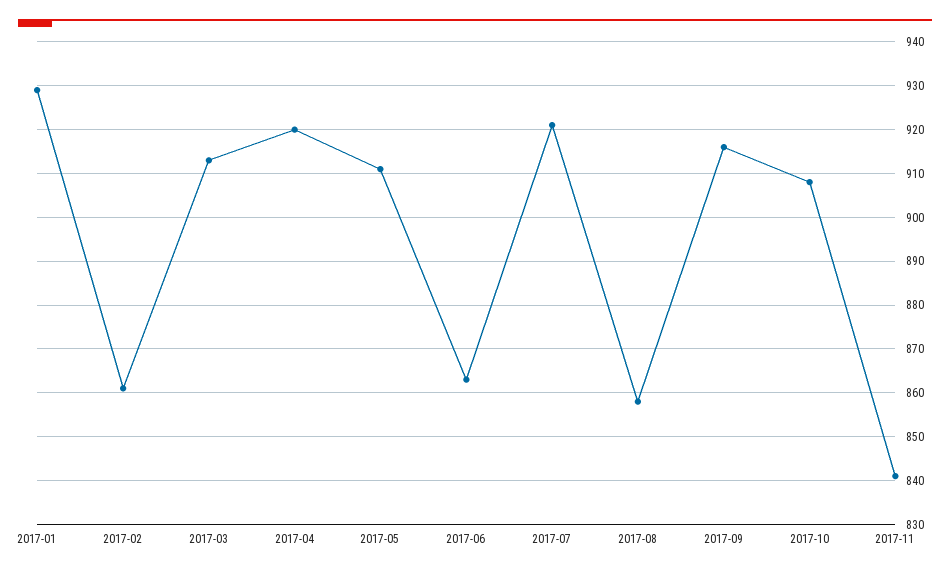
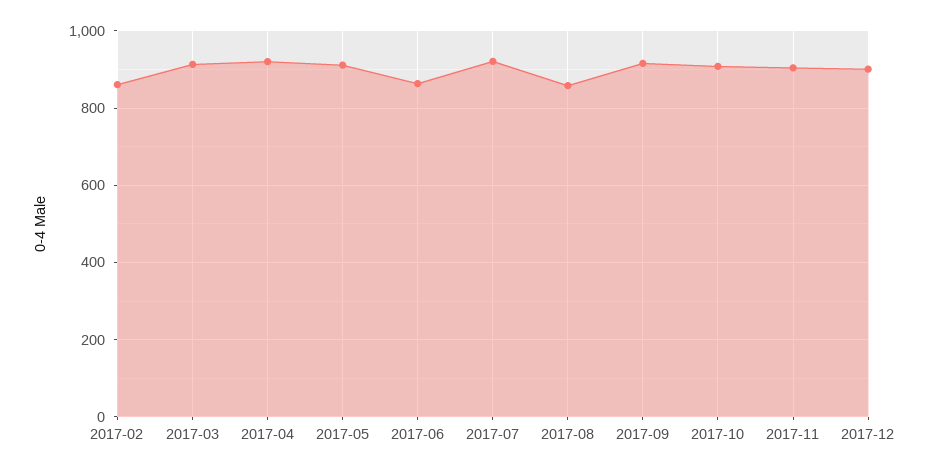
2017-01: 930 -> none
2017-11: 840 -> 900
2017-12: none -> 900

